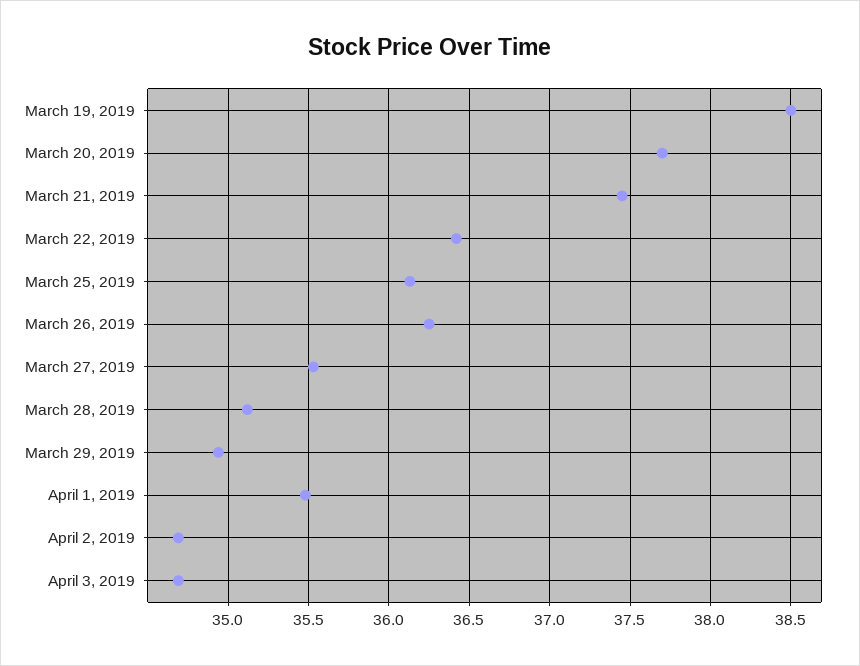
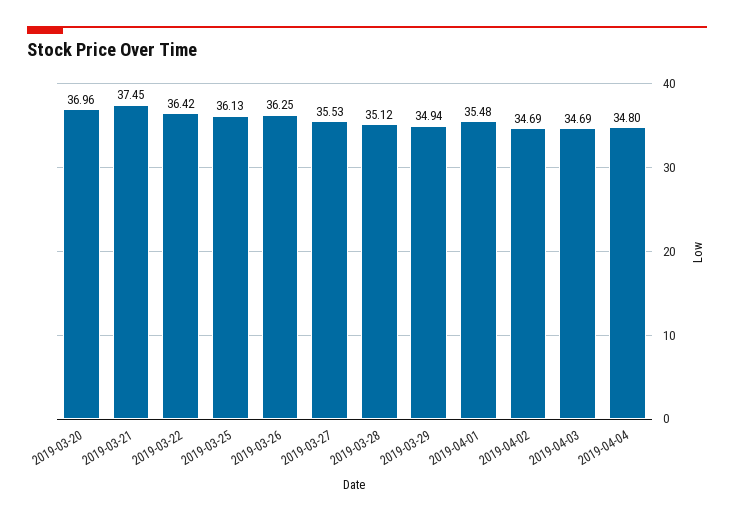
March 19, 2019: 38.5 -> none
March 20, 2019: 37.7 -> 36.96
2019-04-04: none -> 34.8

